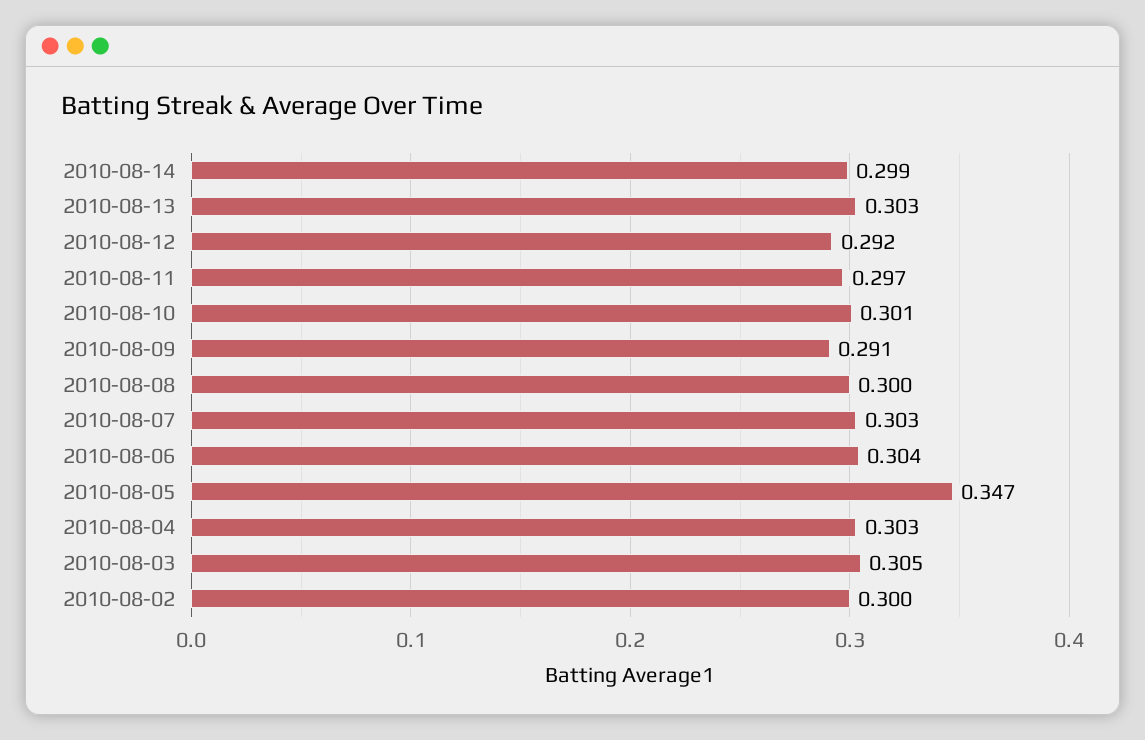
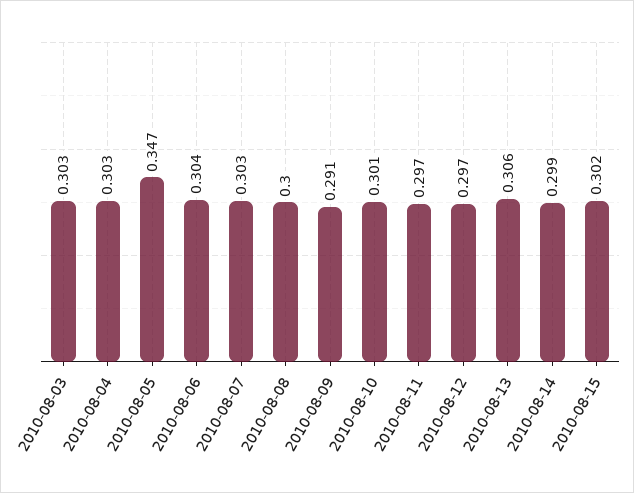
2010-08-13: 0.303 -> 0.306
2010-08-12: 0.292 -> 0.297
2010-08-03: 0.305 -> 0.303
2010-08-02: 0.3 -> none
2010-08-15: none -> 0.302

